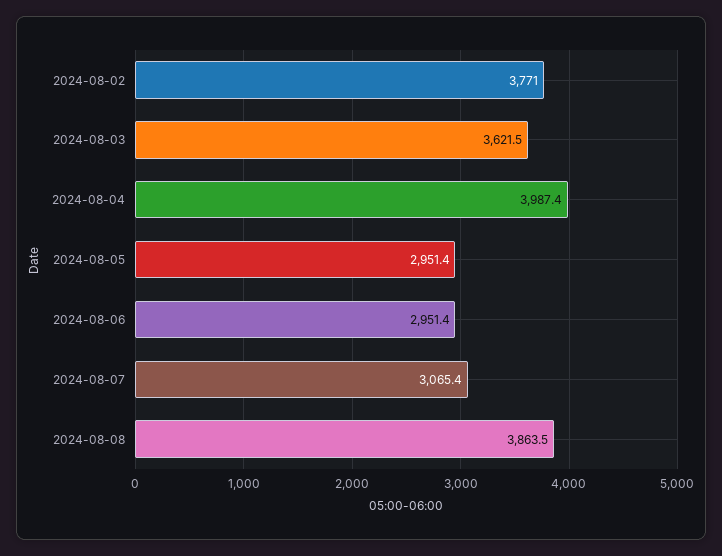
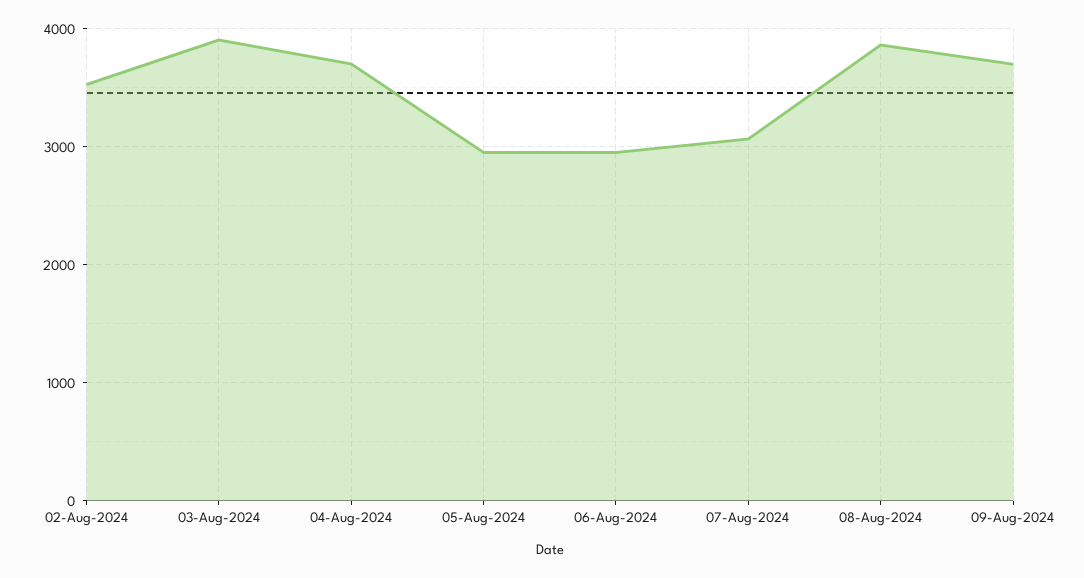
2024-08-02: 3771 -> 3500
2024-08-03: 3621.5 -> 3900
2024-08-04: 3987.4 -> 3700
09-Aug-2024: none -> 3700

